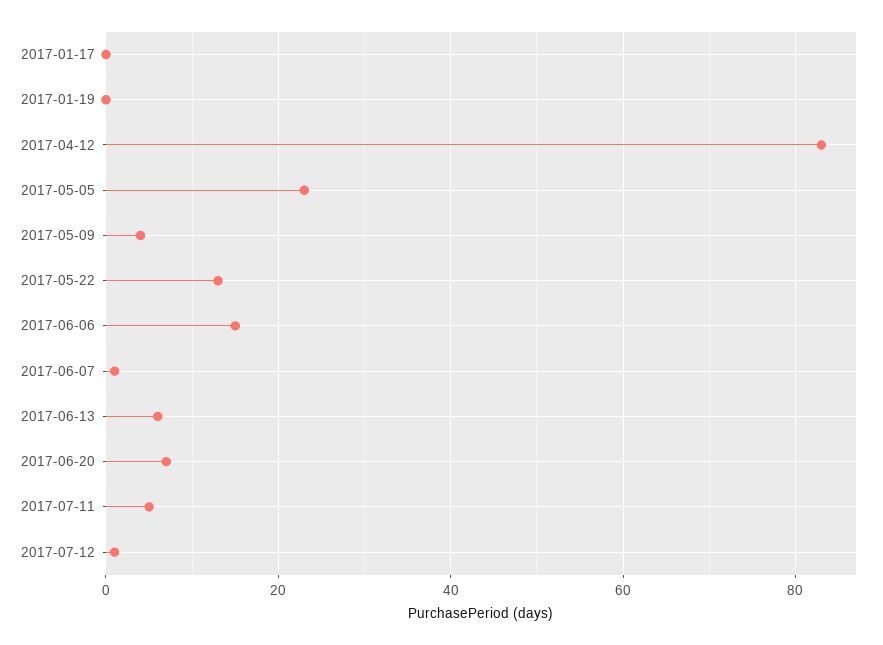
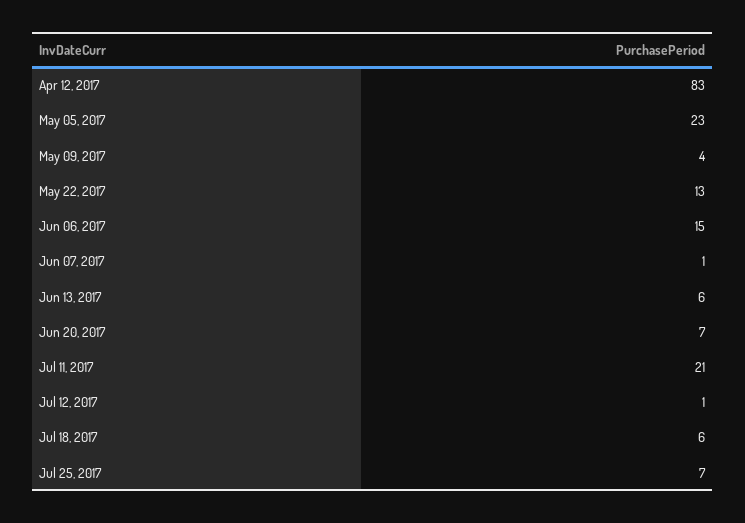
2017-01-17: 0 -> none
2017-01-19: 0 -> none
2017-07-11: 5 -> 21
Jul 18, 2017: none -> 6
Jul 25, 2017: none -> 7

